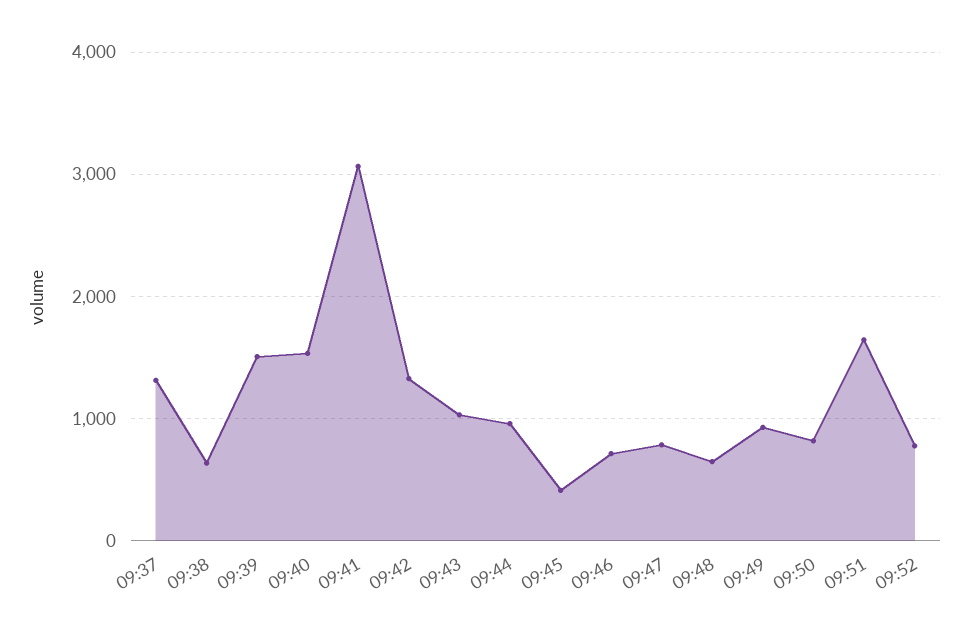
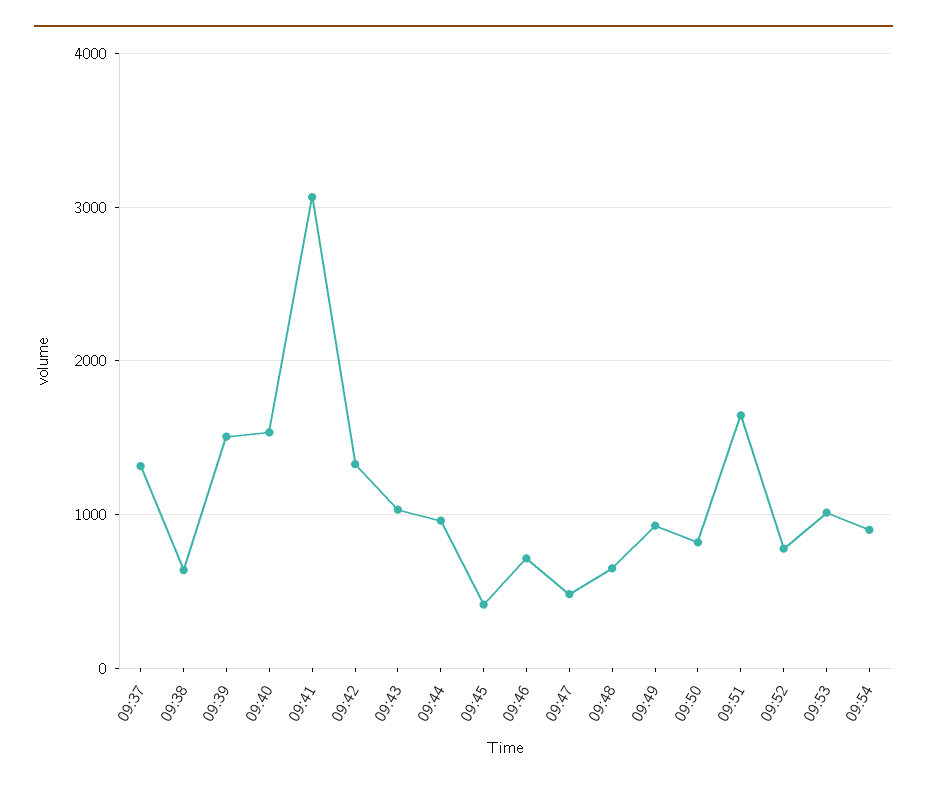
09:47: 800 -> 500
09:53: none -> 1000
09:54: none -> 900

